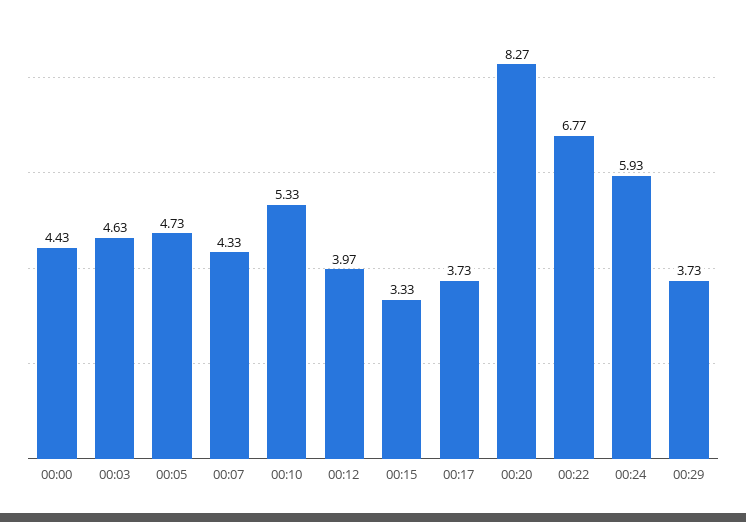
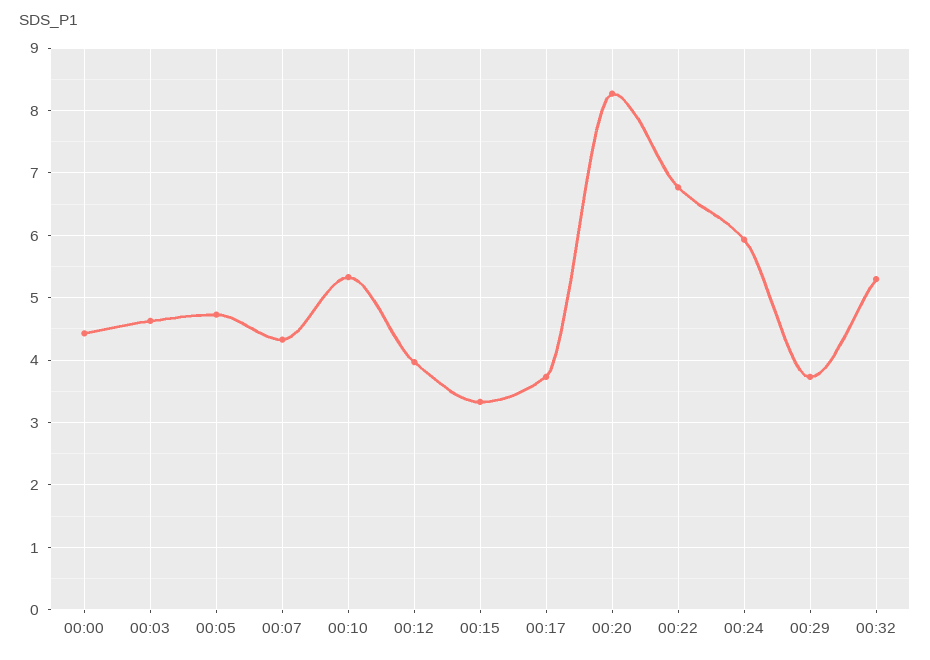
00:32: none -> 5.3

